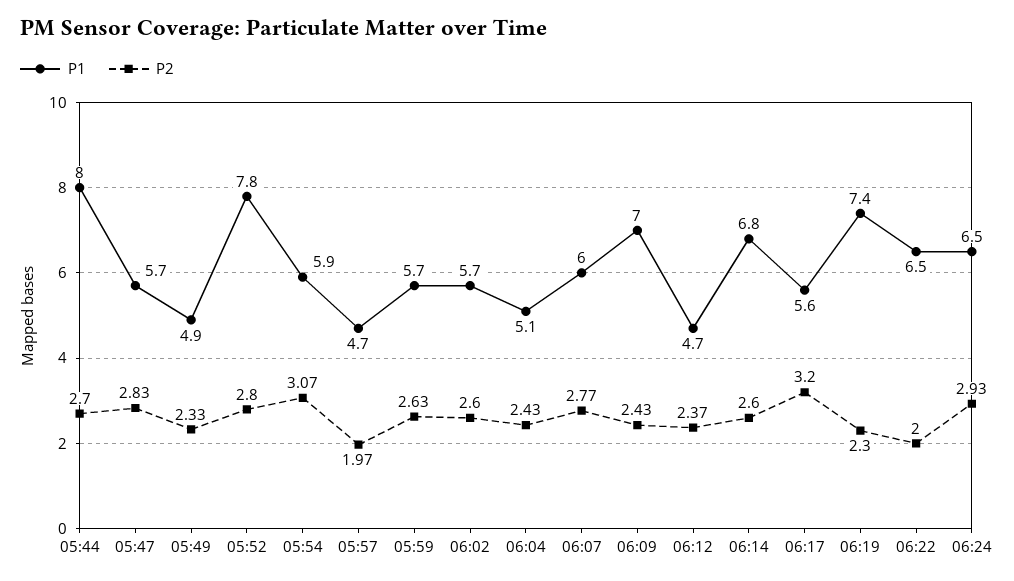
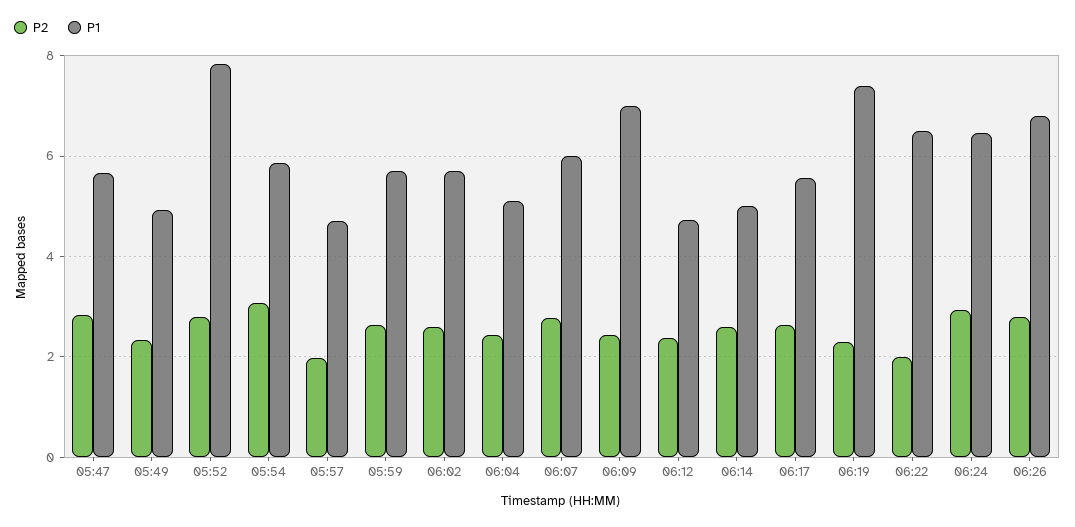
P1, 05:44: 8 -> none
P2, 05:44: 2.7 -> none
P1, 06:14: 6.8 -> 5
P2, 06:17: 3.2 -> 2.6
P2, 06:26: none -> 2.8
P1, 06:26: none -> 6.8

